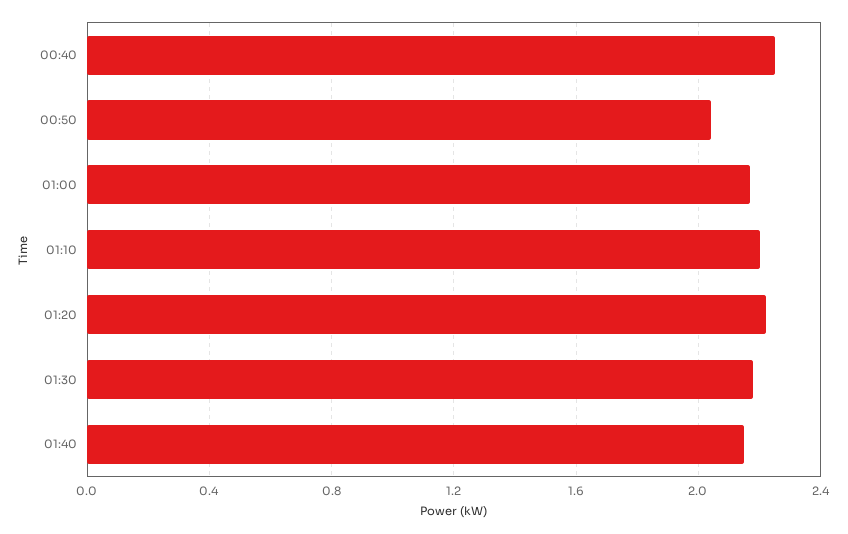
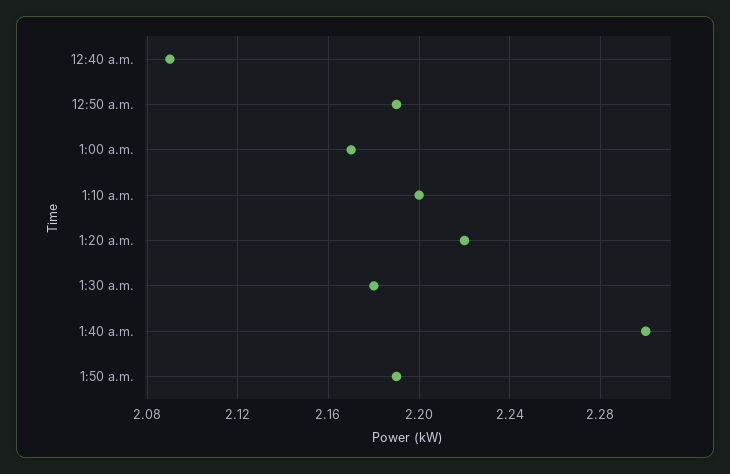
00:40: 2.25 -> 2.09
00:50: 2.05 -> 2.19
01:40: 2.15 -> 2.3
1:50 a.m.: none -> 2.19

